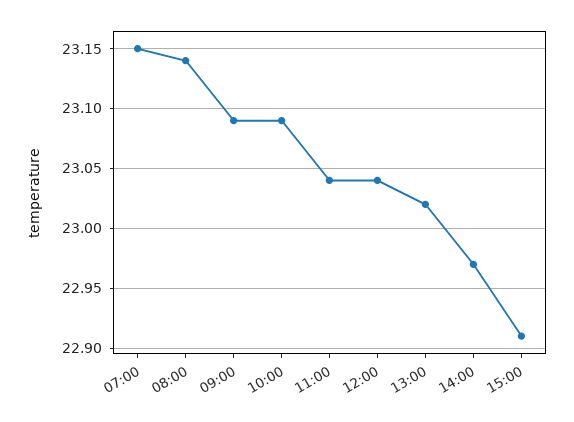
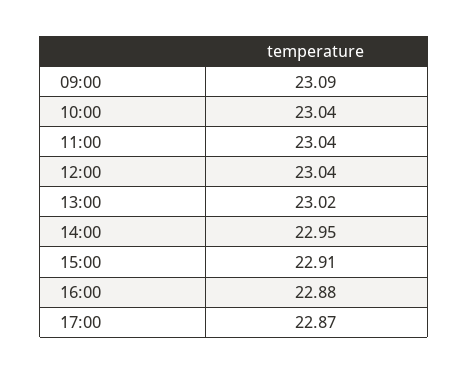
07:00: 23.15 -> none
08:00: 23.14 -> none
10:00: 23.09 -> 23.04
14:00: 22.97 -> 22.95
16:00: none -> 22.88
17:00: none -> 22.87

